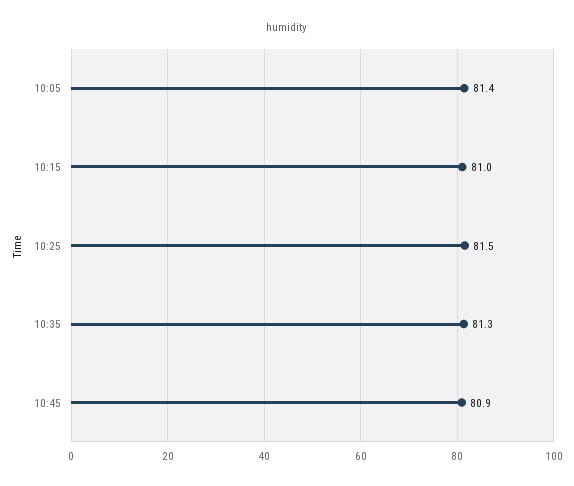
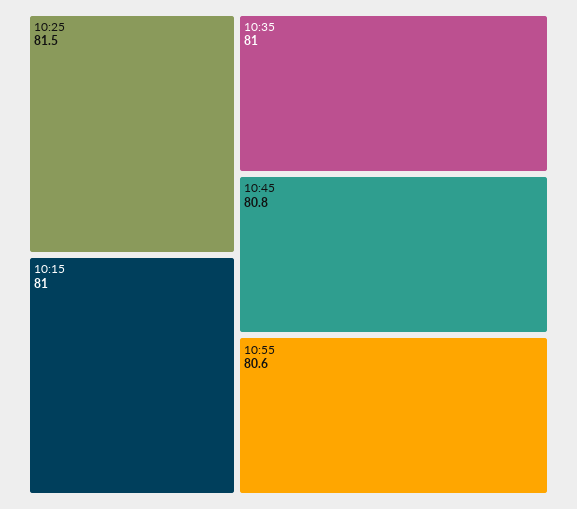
10:05: 81.4 -> none
10:35: 81.3 -> 81
10:45: 80.9 -> 80.8
10:55: none -> 80.6

